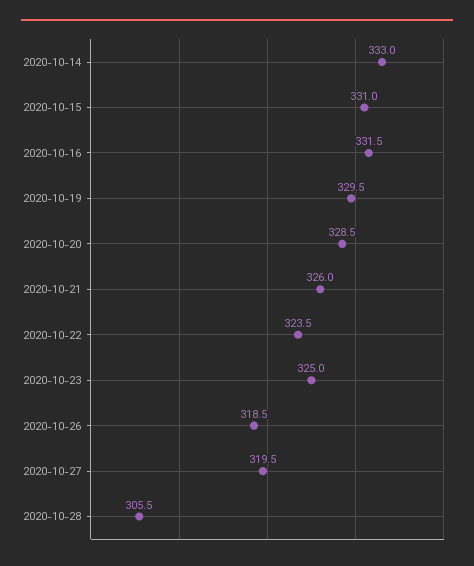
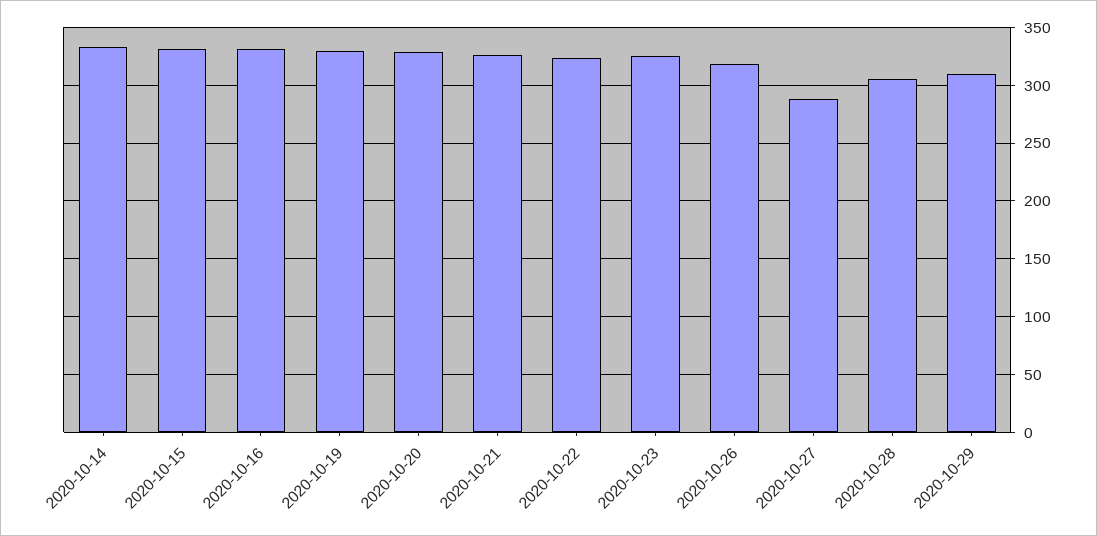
2020-10-27: 319.5 -> 290
2020-10-29: none -> 310

